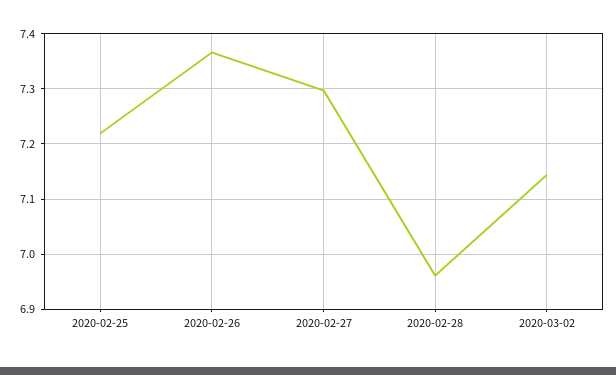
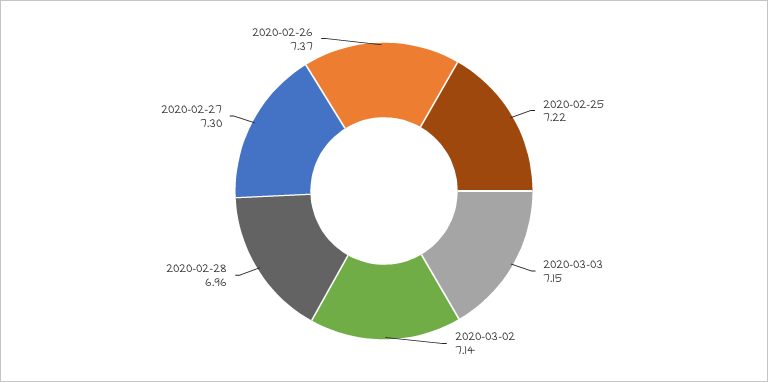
2020-03-03: none -> 7.15

